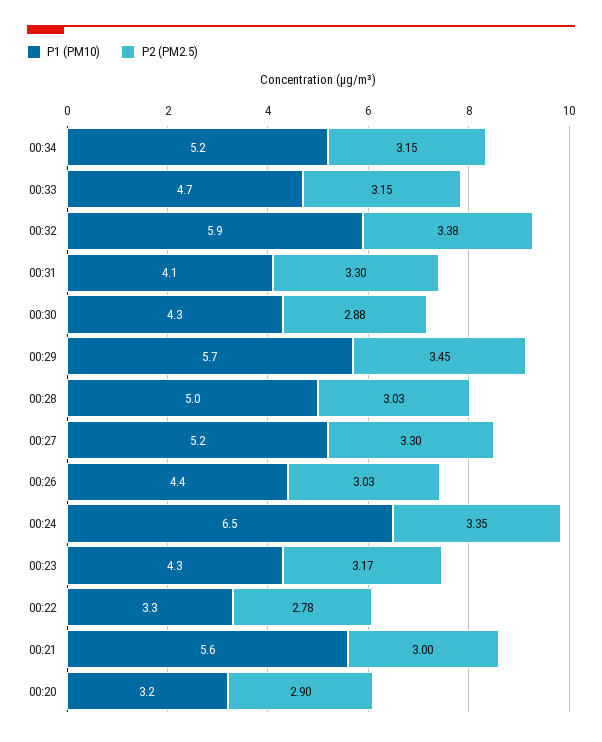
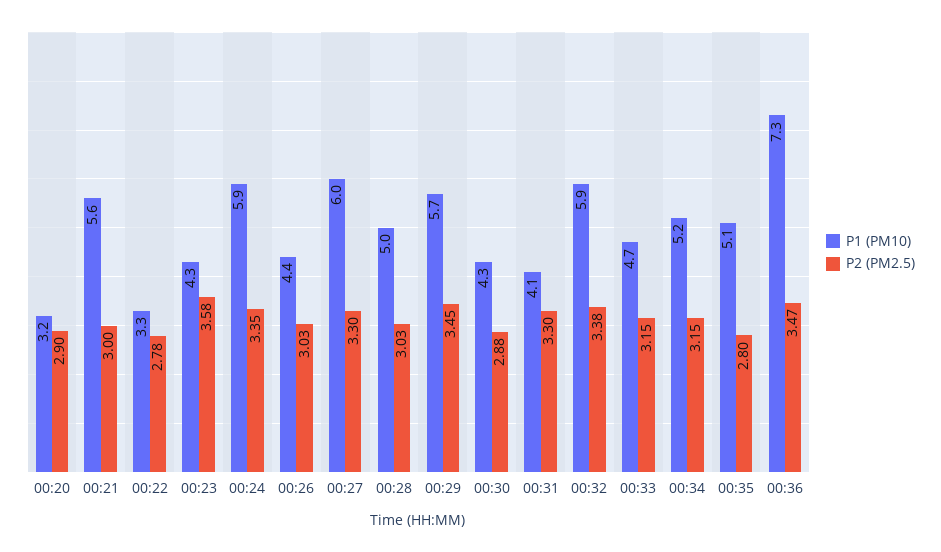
P1 (PM10), 00:27: 5.2 -> 6
P1 (PM10), 00:24: 6.5 -> 5.9
P2 (PM2.5), 00:23: 3.17 -> 3.58
P1 (PM10), 00:35: none -> 5.1
P2 (PM2.5), 00:35: none -> 2.8
P1 (PM10), 00:36: none -> 7.3
P2 (PM2.5), 00:36: none -> 3.47

